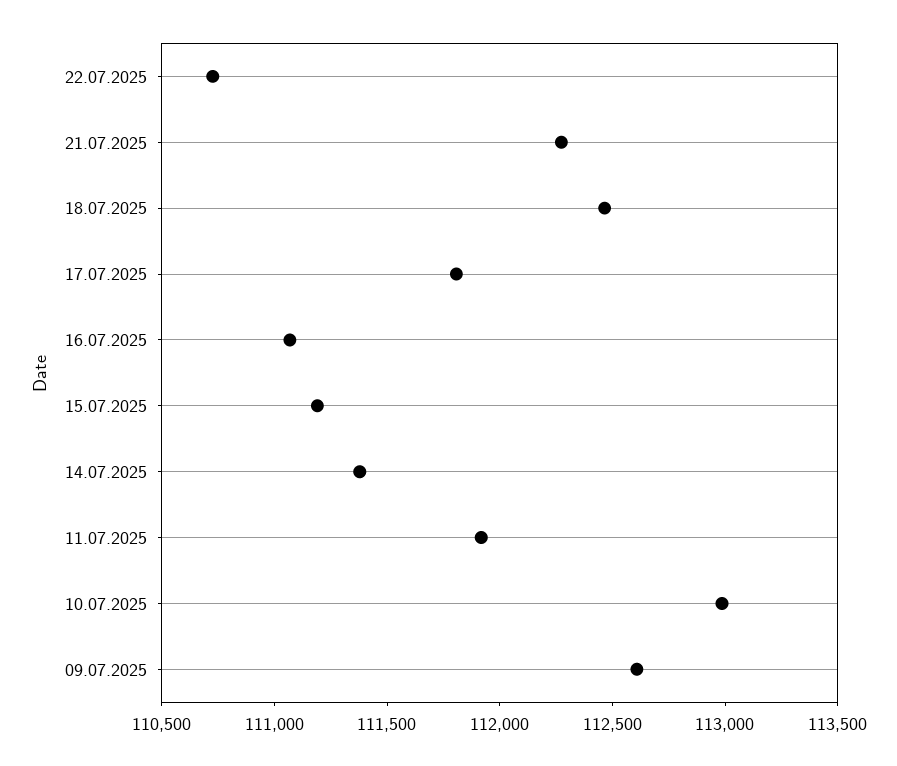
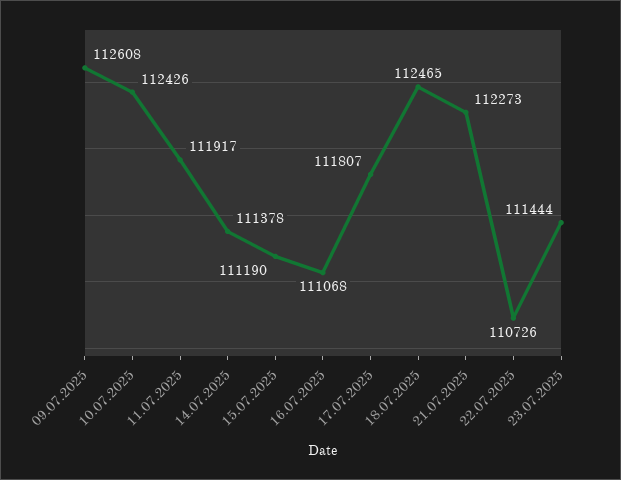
10.07.2025: 113000 -> 112426
23.07.2025: none -> 111444

